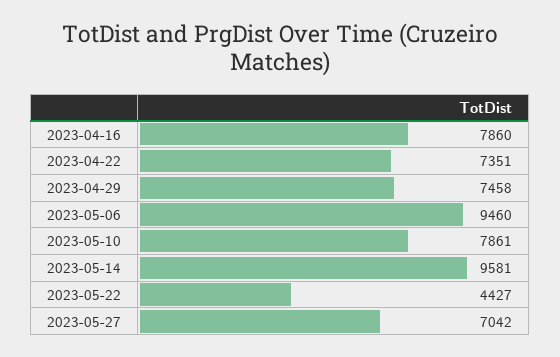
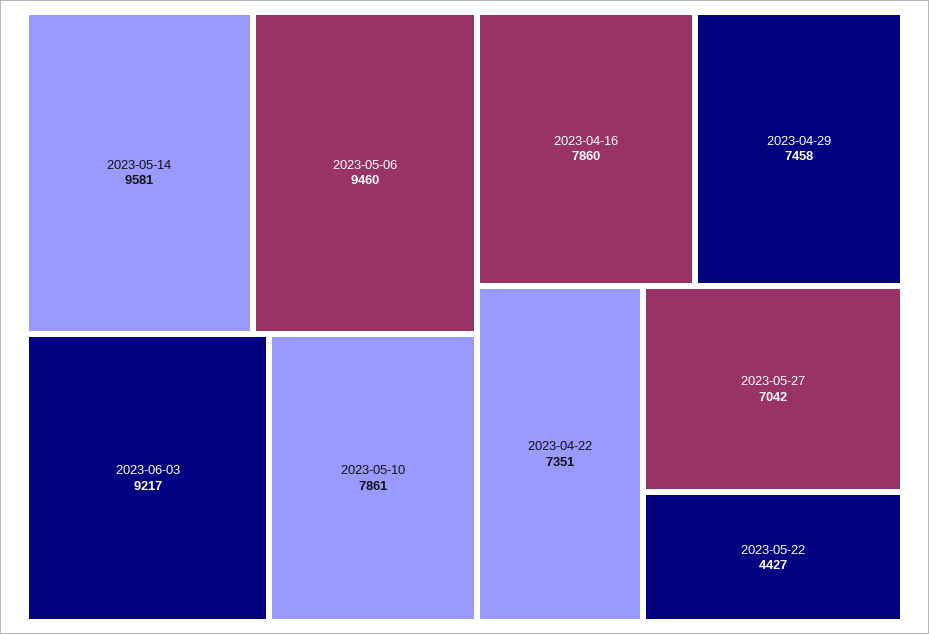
2023-06-03: none -> 9217

